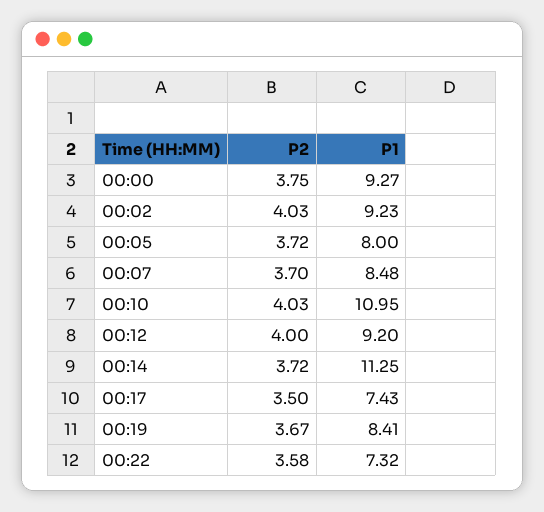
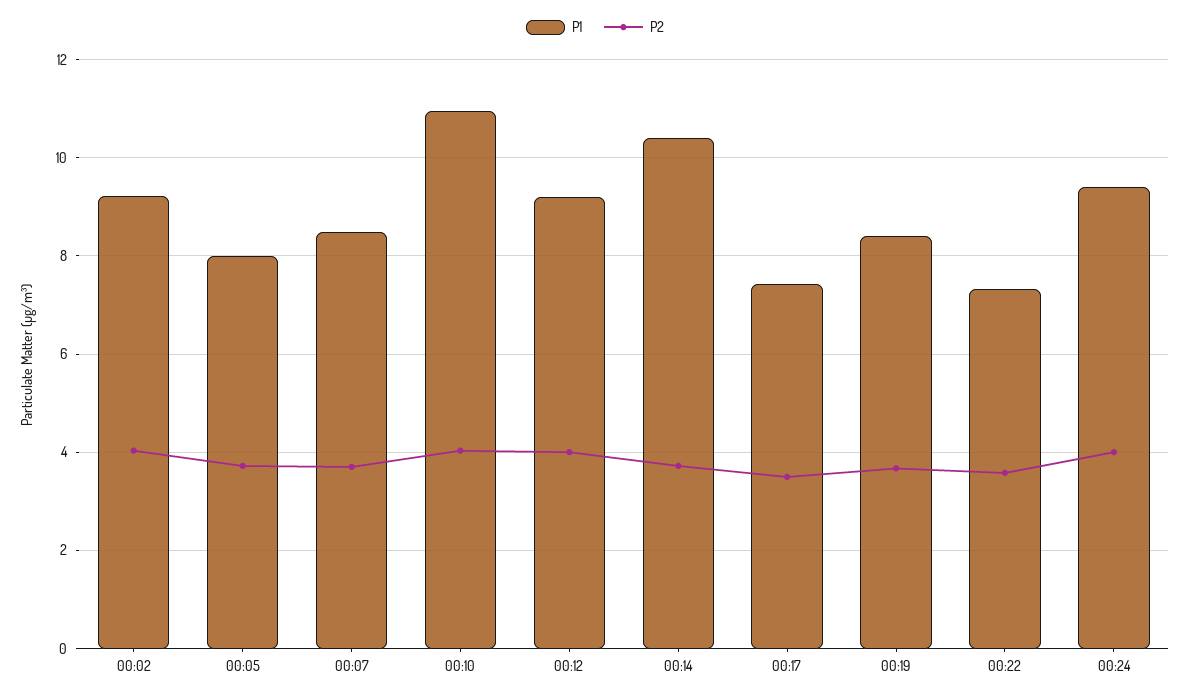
P2, 00:00: 3.75 -> none
P1, 00:00: 9.27 -> none
P1, 00:14: 11.25 -> 10.4
P1, 00:24: none -> 9.4
P2, 00:24: none -> 4

